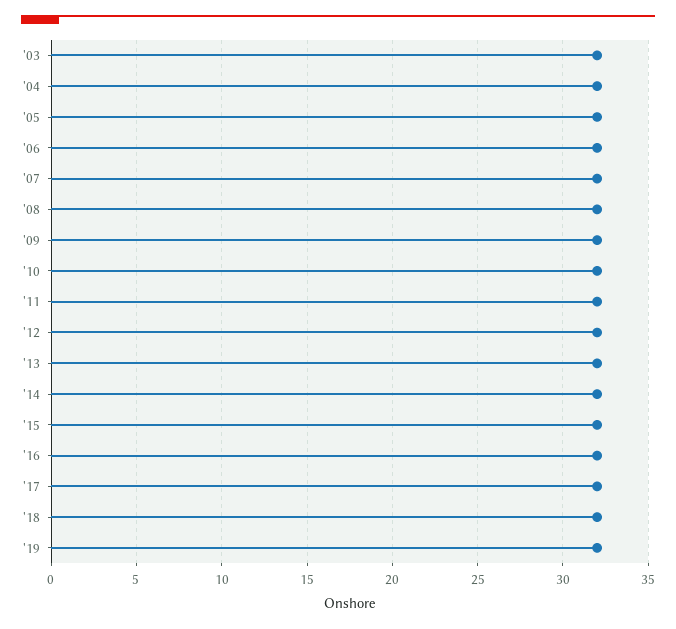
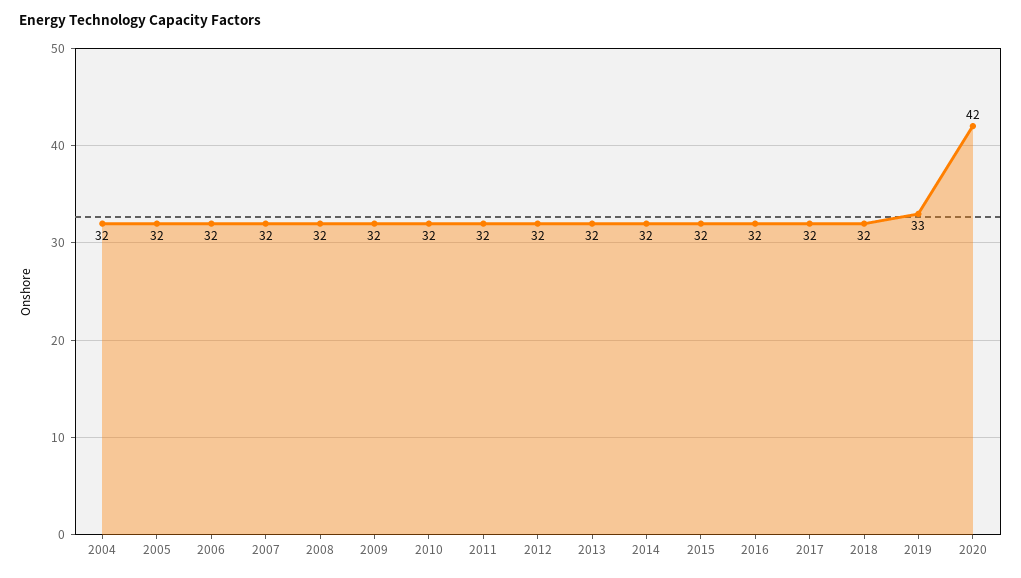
'03: 32 -> none
'19: 32 -> 33
2020: none -> 42

